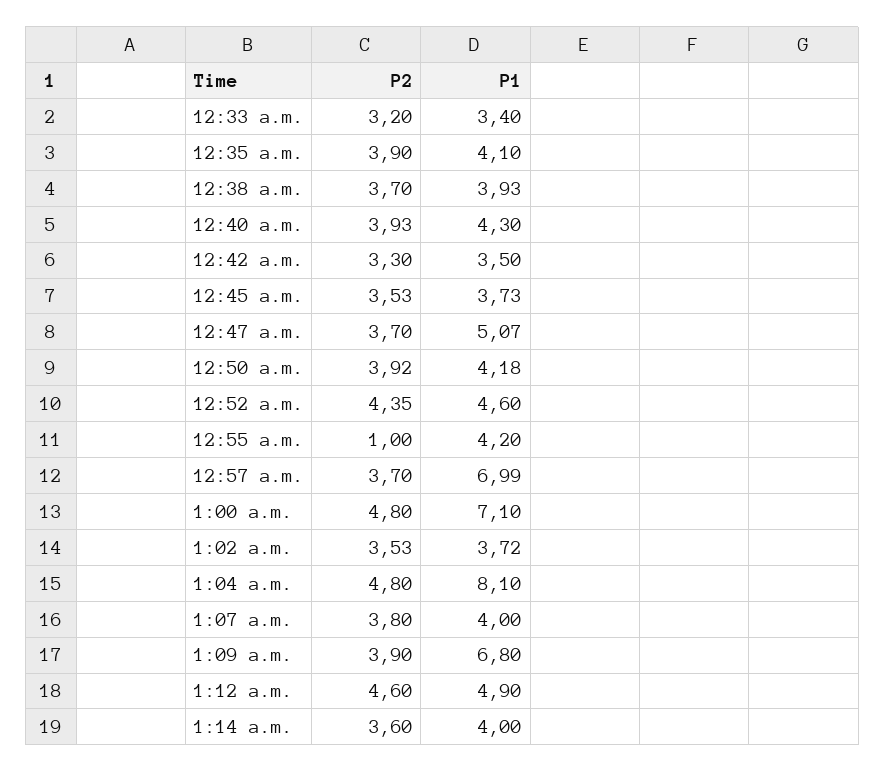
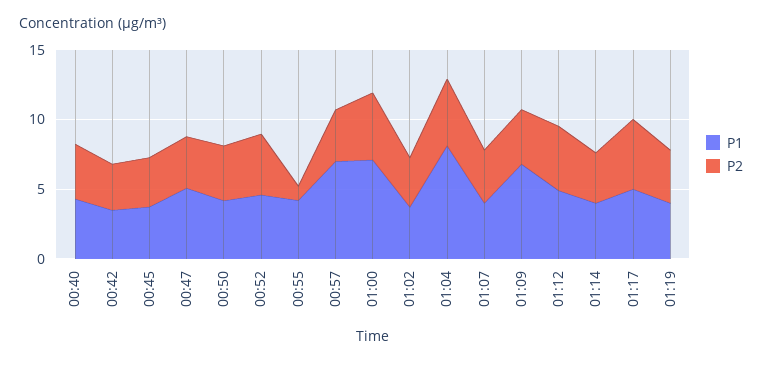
P2, 12:33 a.m.: 3.2 -> none
P1, 12:33 a.m.: 3.4 -> none
P2, 12:35 a.m.: 3.9 -> none
P1, 12:35 a.m.: 4.1 -> none
P2, 12:38 a.m.: 3.7 -> none
P1, 12:38 a.m.: 3.93 -> none
P1, 01:17: none -> 5
P2, 01:17: none -> 5
P1, 01:19: none -> 4
P2, 01:19: none -> 4

